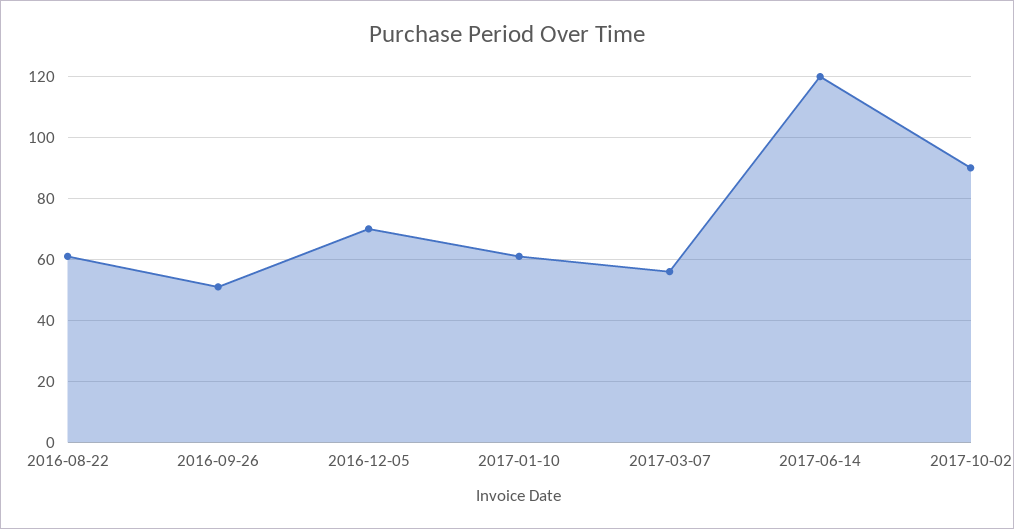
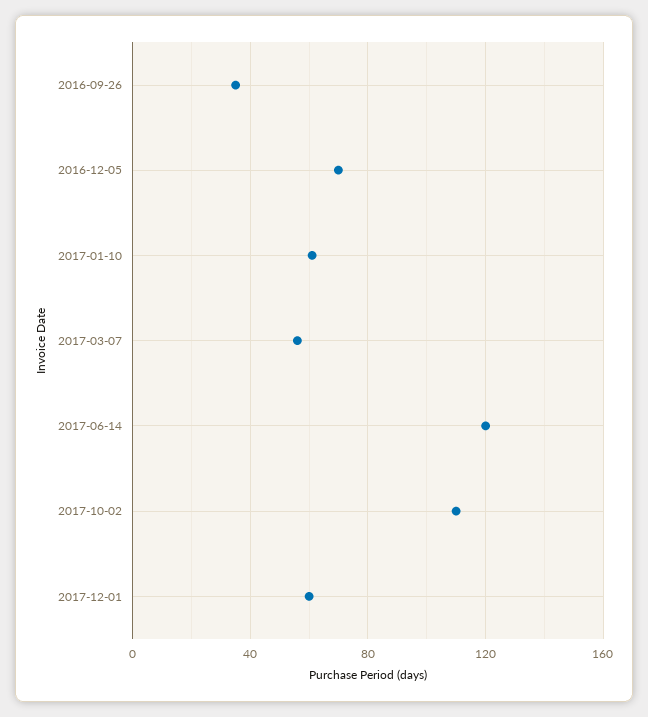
2016-08-22: 60 -> none
2016-09-26: 50 -> 35
2017-10-02: 90 -> 110
2017-12-01: none -> 60

